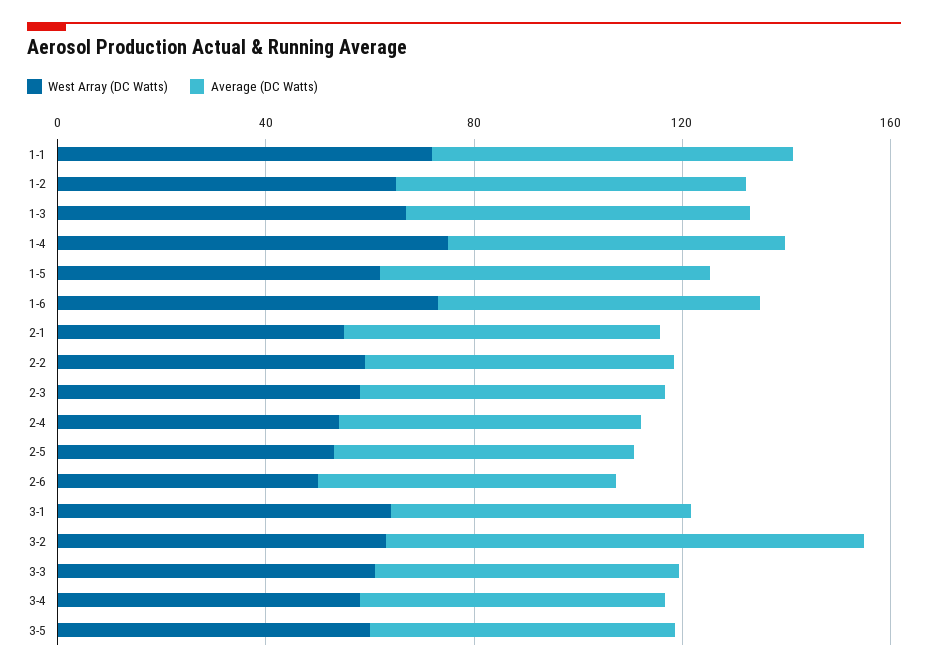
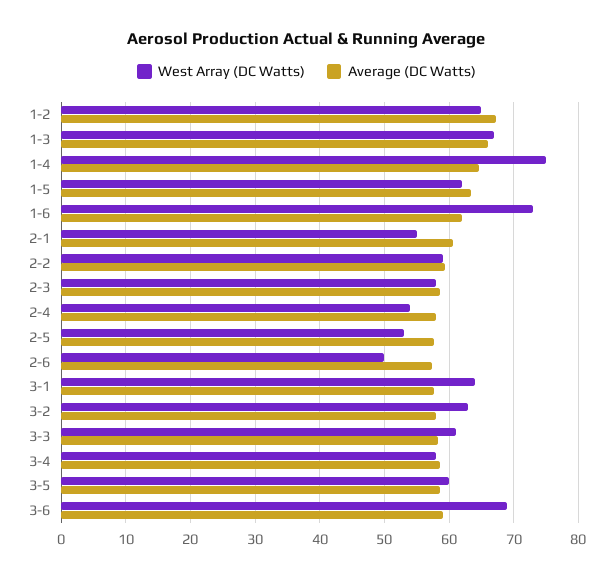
West Array (DC Watts), 1-1: 70 -> none
Average (DC Watts), 1-1: 70 -> none
Average (DC Watts), 3-2: 90 -> 58
West Array (DC Watts), 3-6: none -> 69
Average (DC Watts), 3-6: none -> 59

